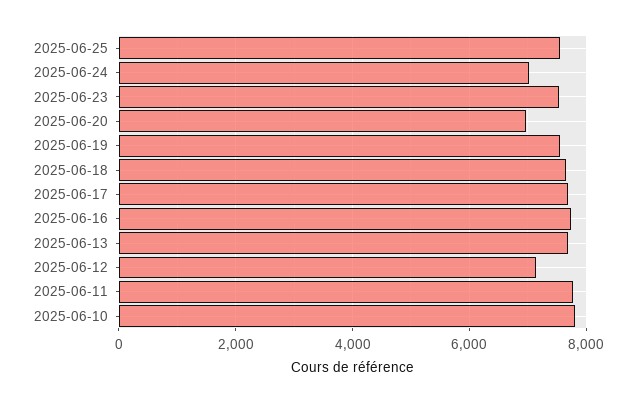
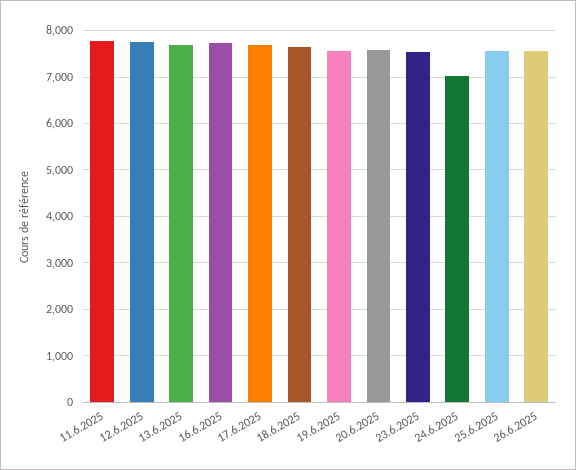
2025-06-20: 7000 -> 7600
2025-06-12: 7200 -> 7800
2025-06-10: 7800 -> none
26.6.2025: none -> 7600

